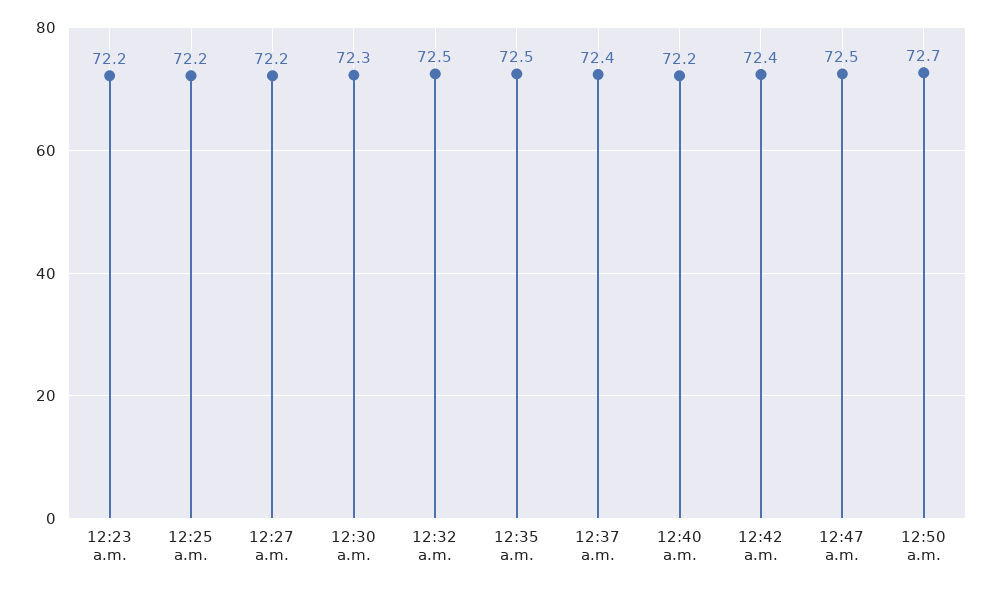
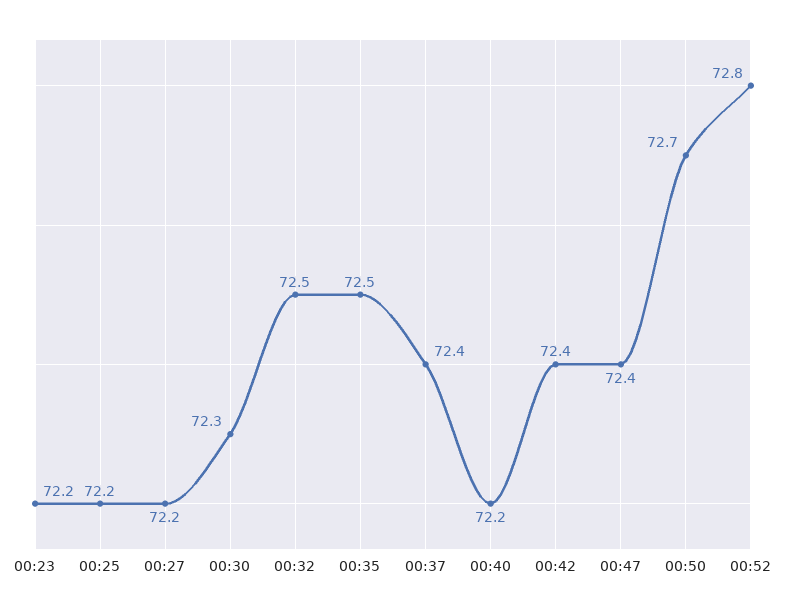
12:47 a.m.: 72.5 -> 72.4
00:52: none -> 72.8

